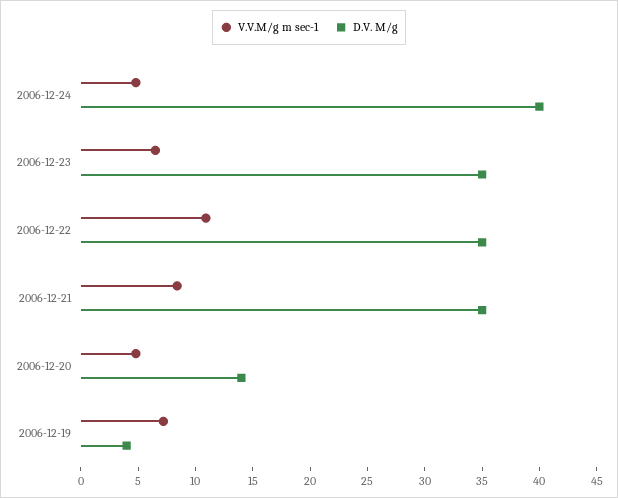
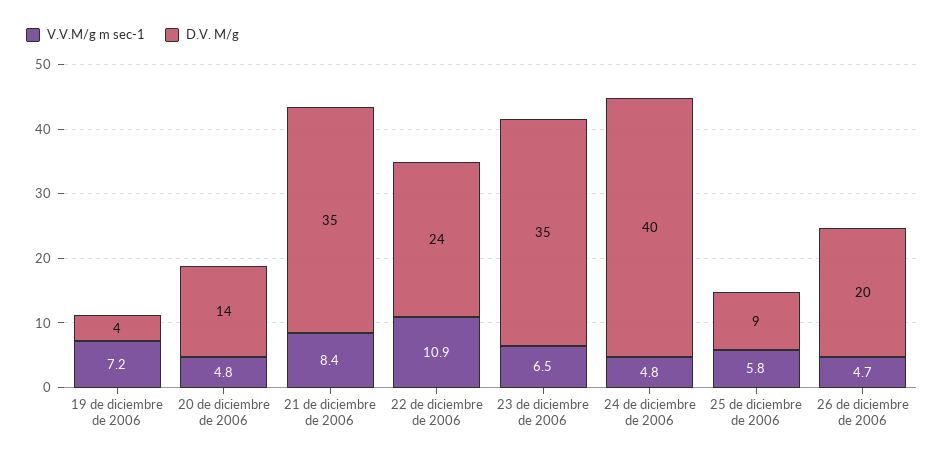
D.V. M/g, 2006-12-22: 35 -> 24
V.V.M/g m sec-1, 25 de diciembre de 2006: none -> 5.8
D.V. M/g, 25 de diciembre de 2006: none -> 9
V.V.M/g m sec-1, 26 de diciembre de 2006: none -> 4.7
D.V. M/g, 26 de diciembre de 2006: none -> 20

